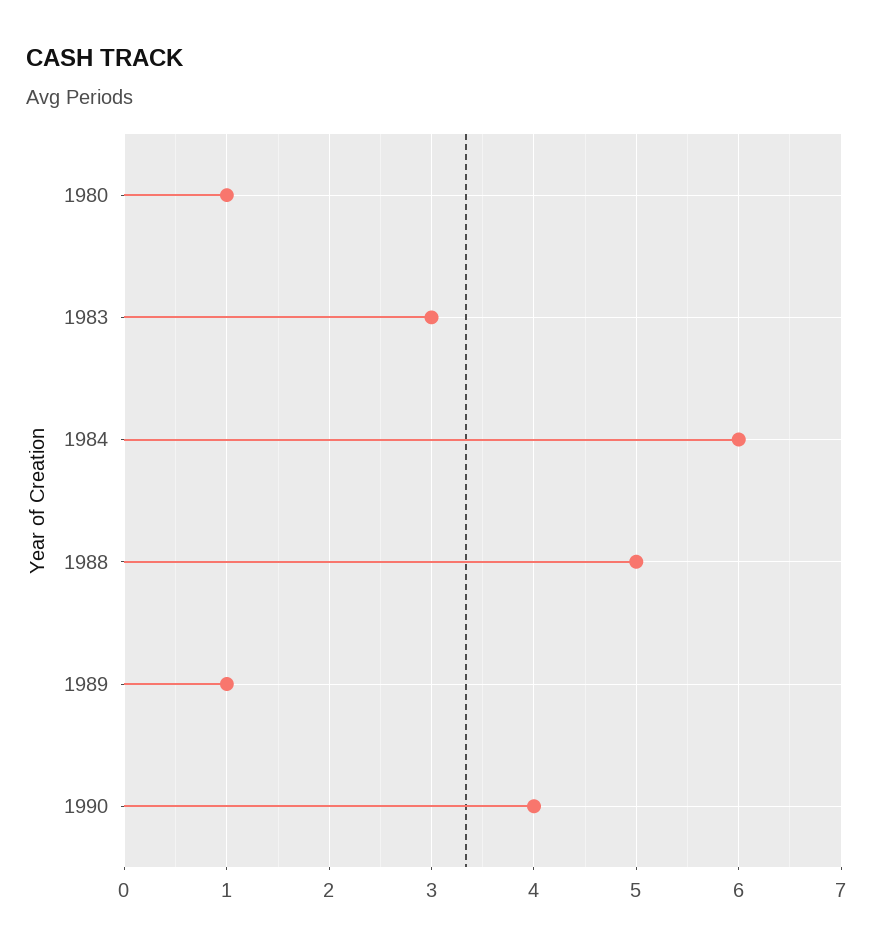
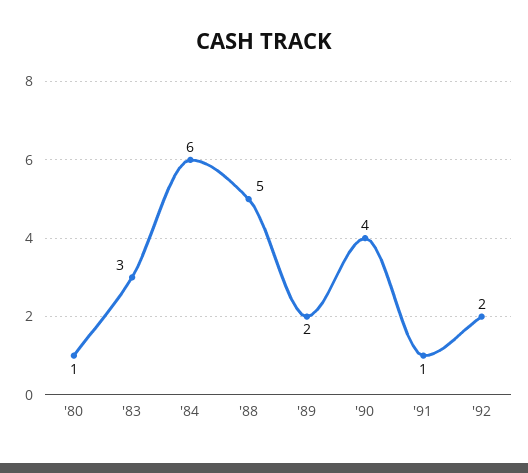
1989: 1 -> 2
'91: none -> 1
'92: none -> 2

